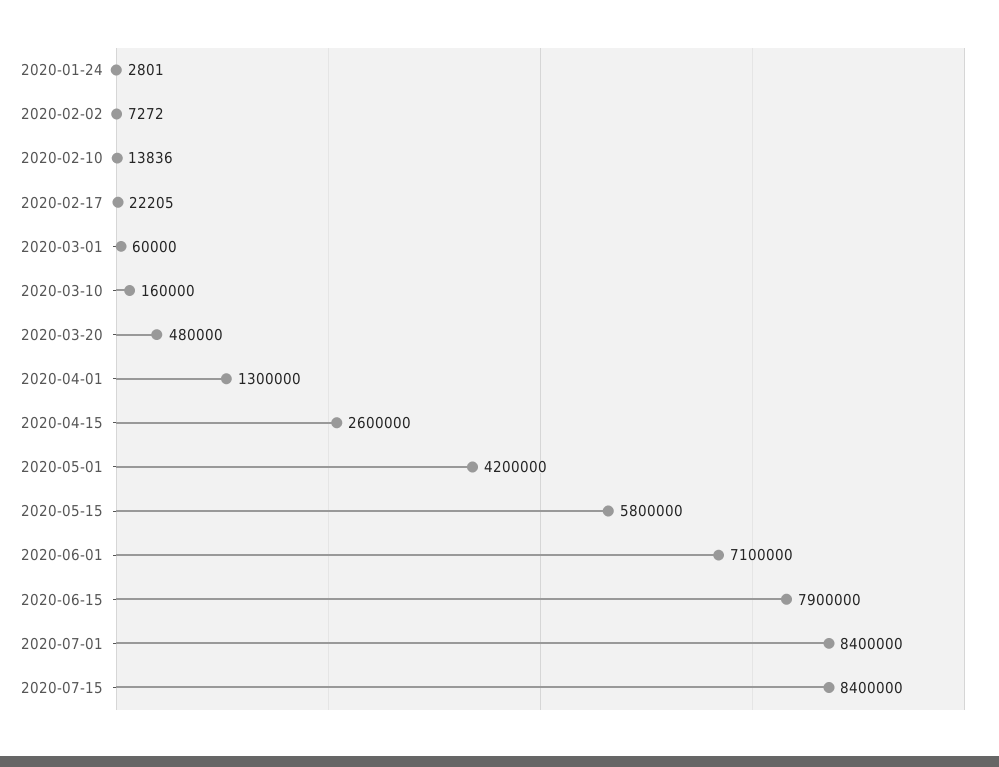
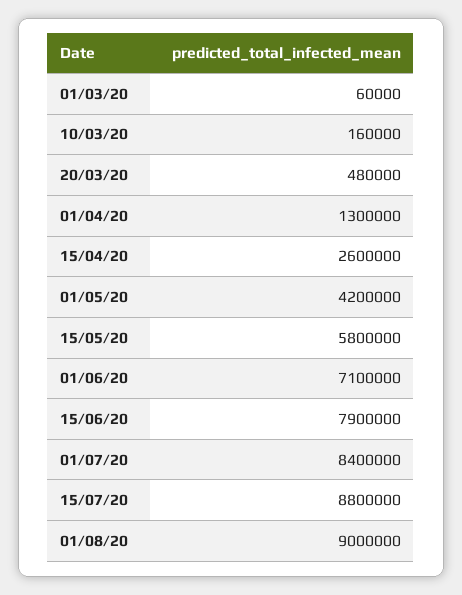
2020-01-24: 2801 -> none
2020-02-02: 7272 -> none
2020-02-10: 13836 -> none
2020-02-17: 22205 -> none
2020-07-15: 8400000 -> 8800000
01/08/20: none -> 9000000

